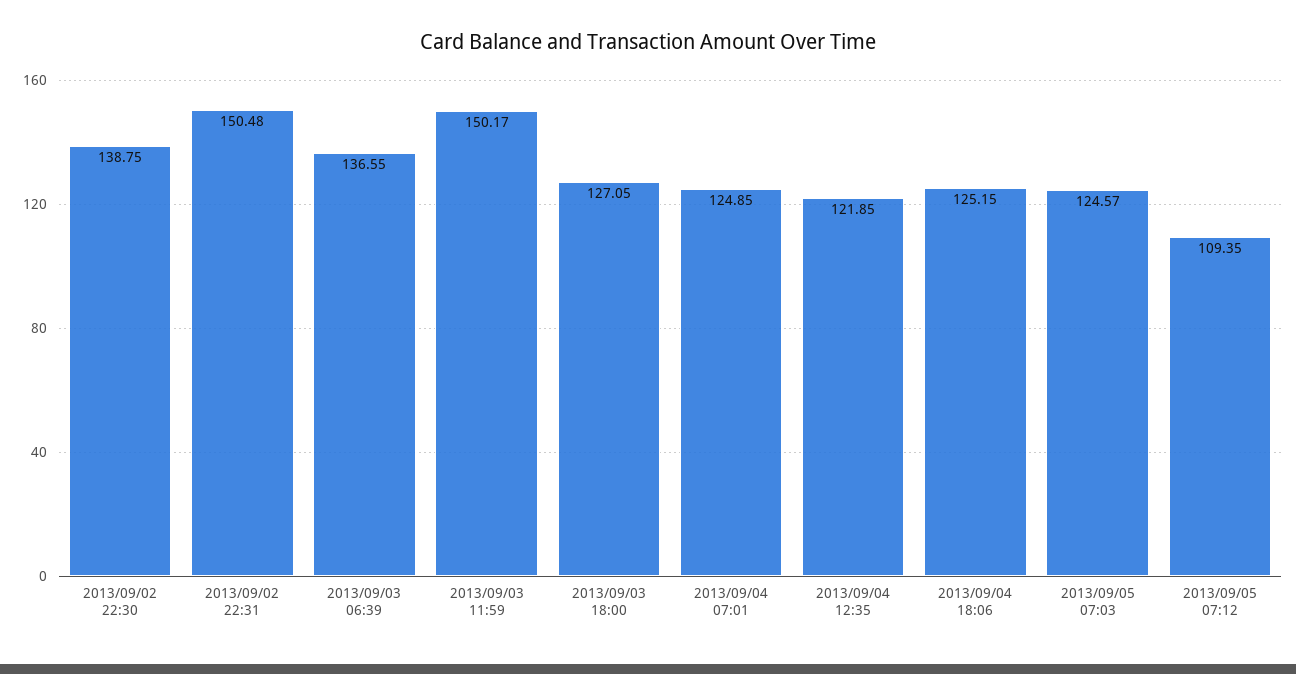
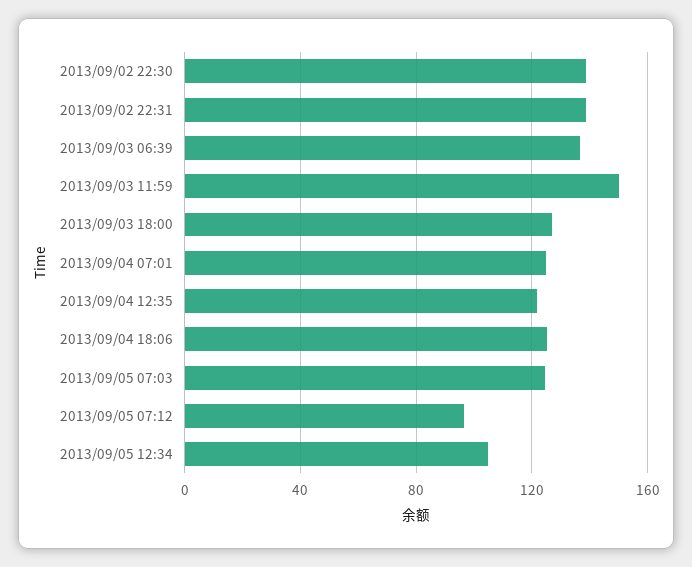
2013/09/02 22:31: 150.48 -> 140
2013/09/05 07:12: 109.35 -> 95
2013/09/05 12:34: none -> 105

